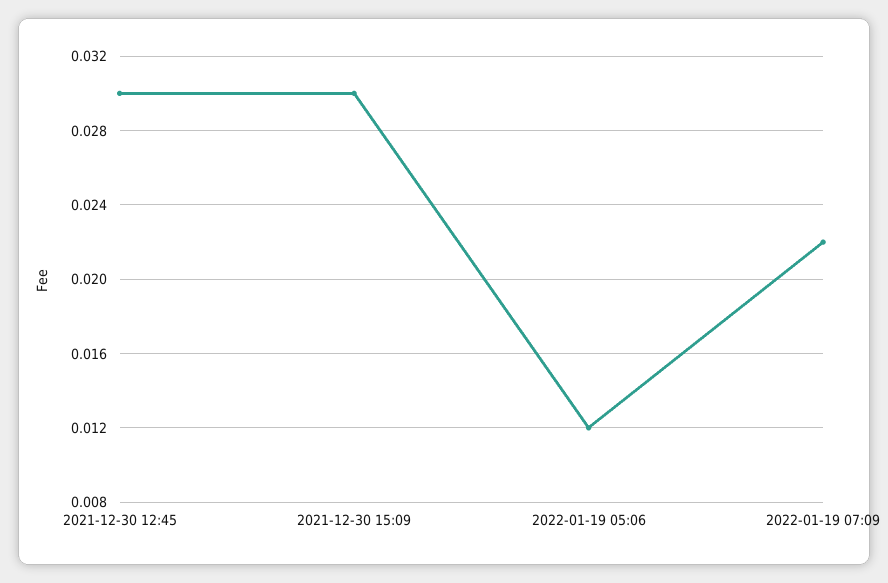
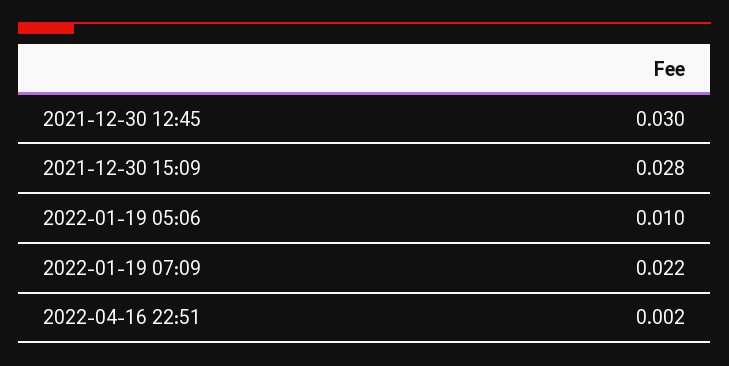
2021-12-30 15:09: 0.03 -> 0.028
2022-01-19 05:06: 0.012 -> 0.01
2022-04-16 22:51: none -> 0.002

